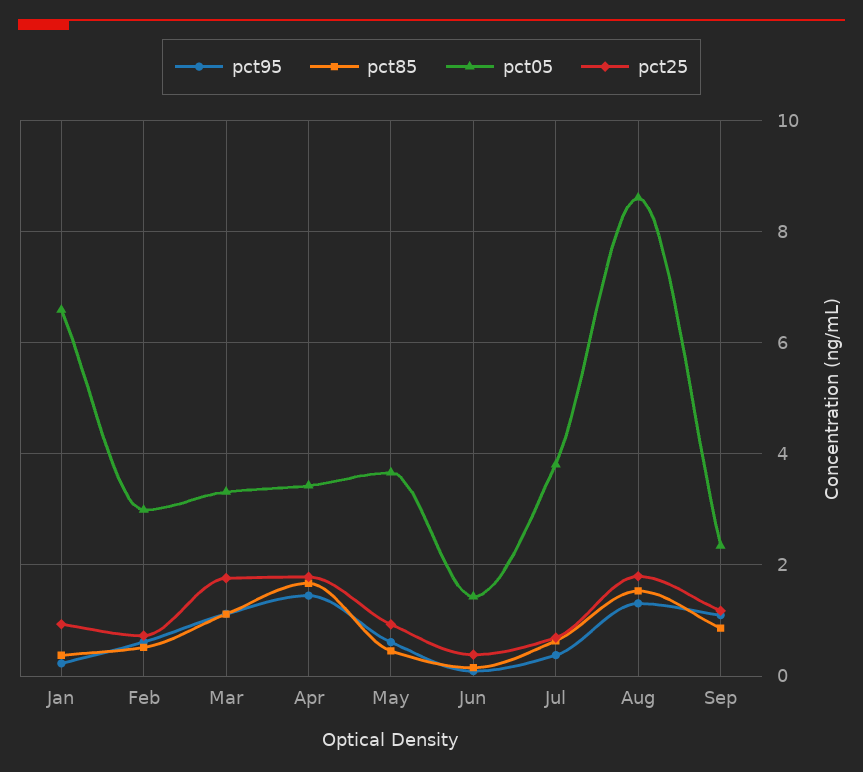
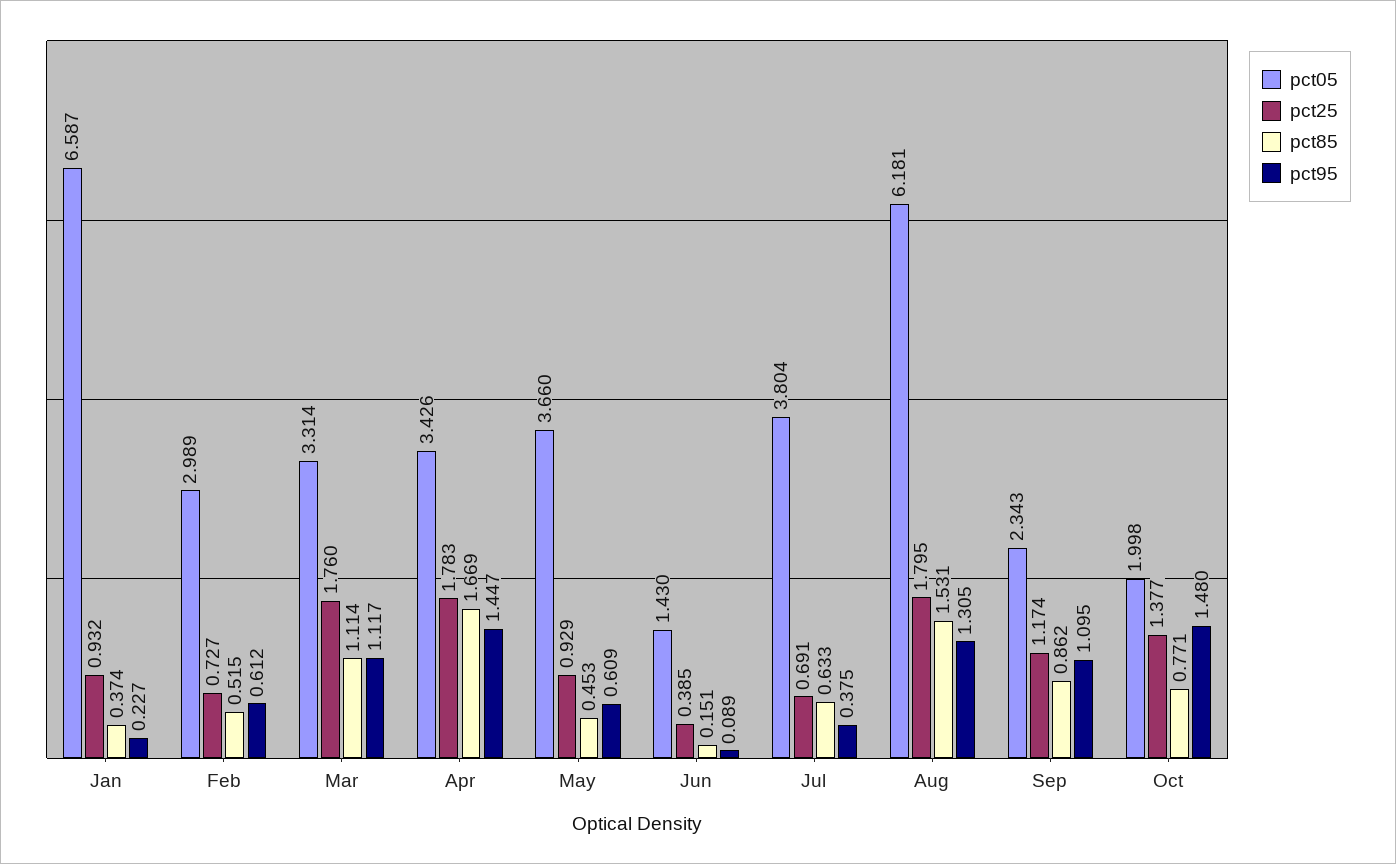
pct05, Aug: 8.6 -> 6.181
pct05, Oct: none -> 1.998
pct25, Oct: none -> 1.377
pct85, Oct: none -> 0.771
pct95, Oct: none -> 1.48

